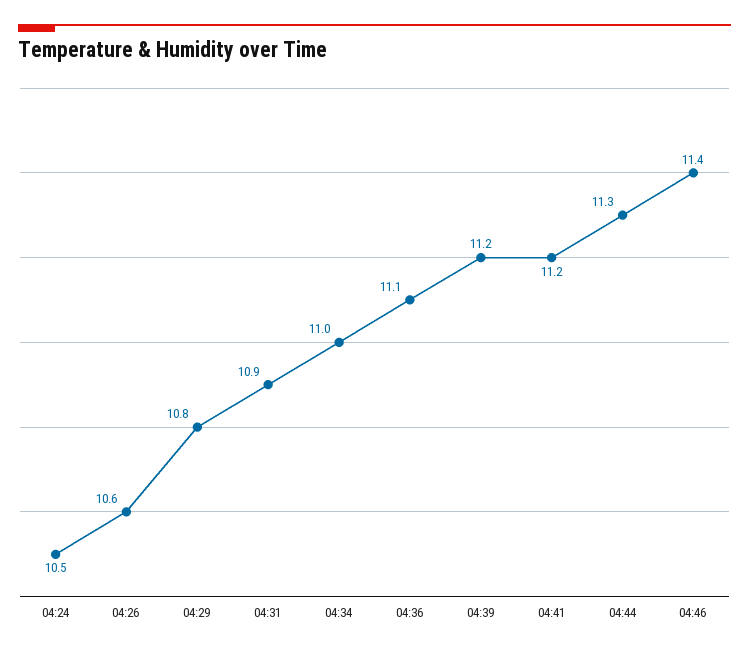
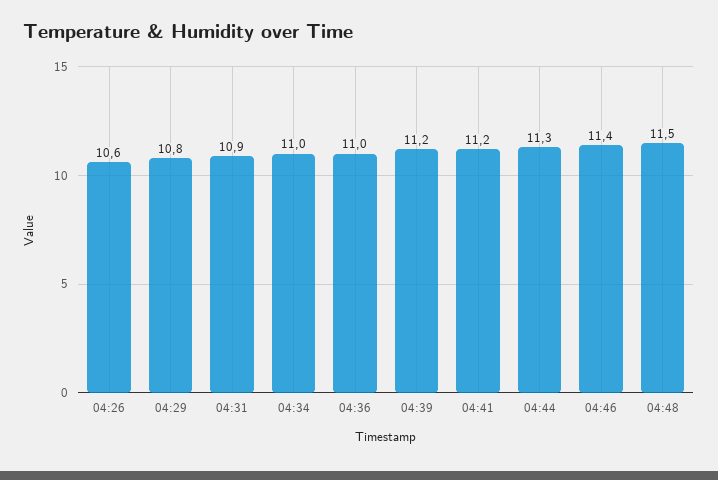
04:24: 10.5 -> none
04:36: 11.1 -> 11
04:48: none -> 11.5

